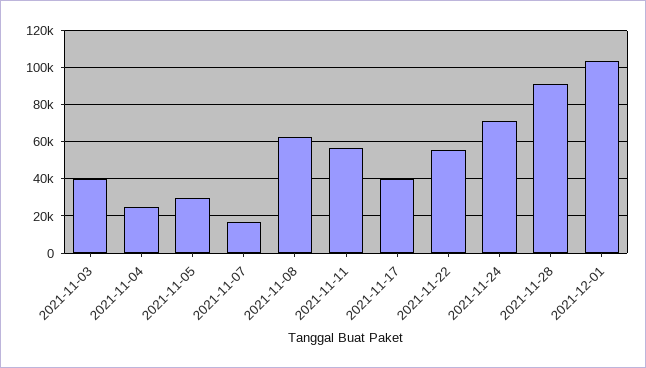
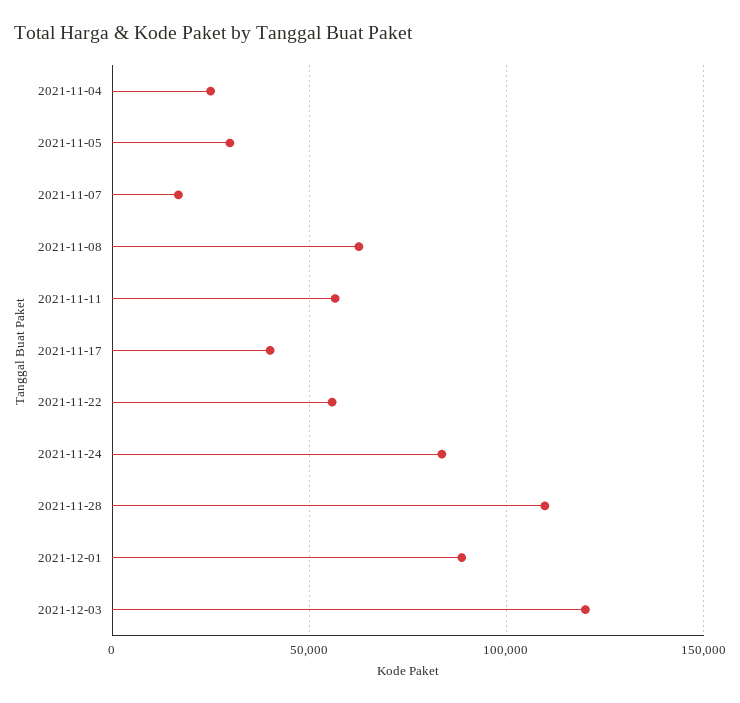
2021-11-03: 40000 -> none
2021-11-24: 70000 -> 85000
2021-11-28: 90000 -> 110000
2021-12-01: 105000 -> 90000
2021-12-03: none -> 120000

